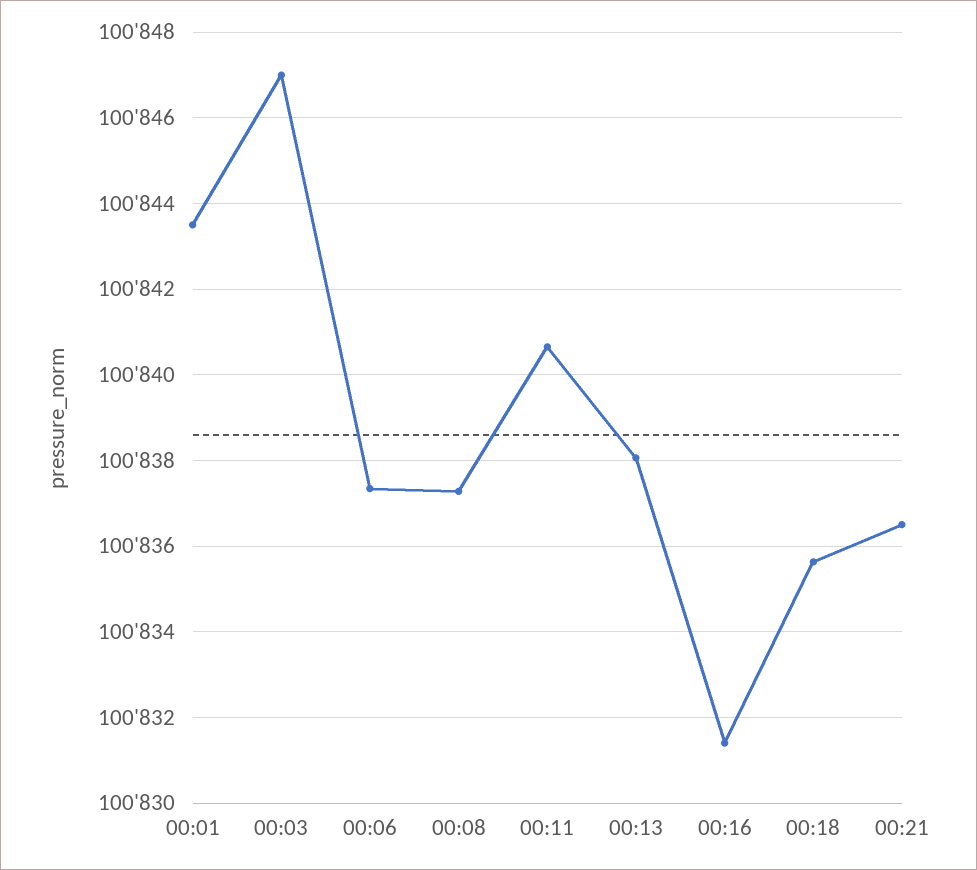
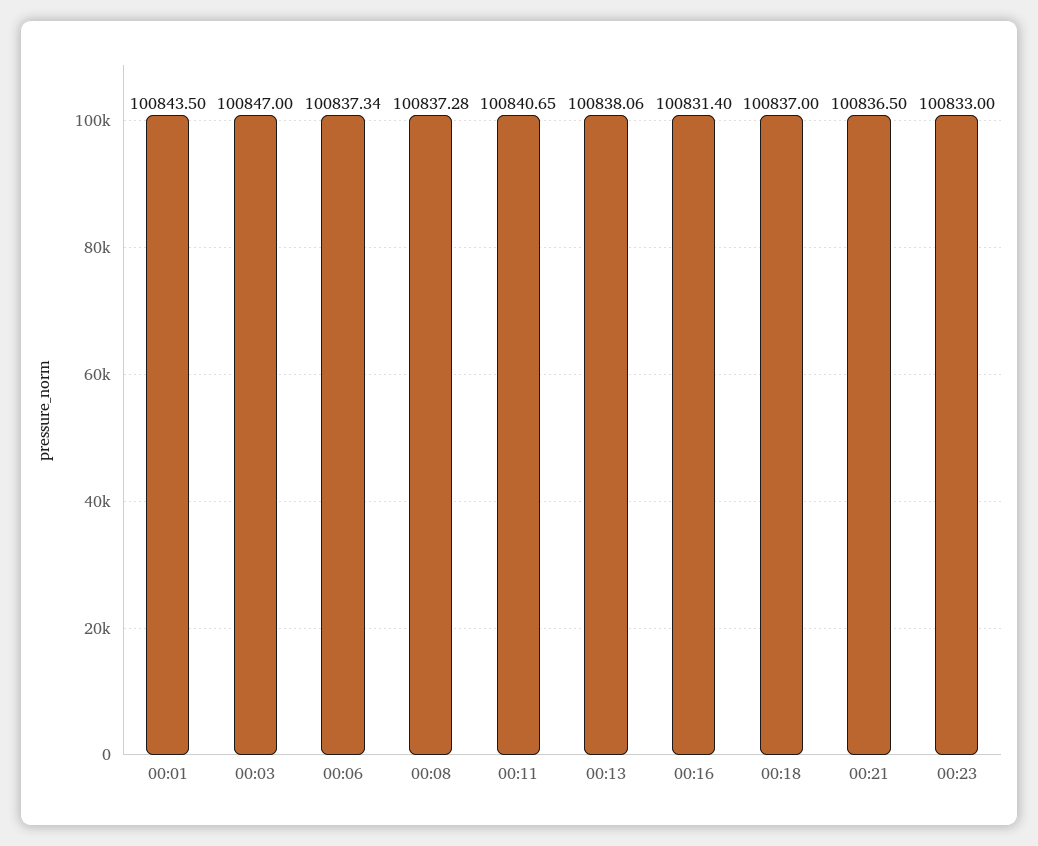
00:18: 100835.6 -> 100837
00:23: none -> 100833

